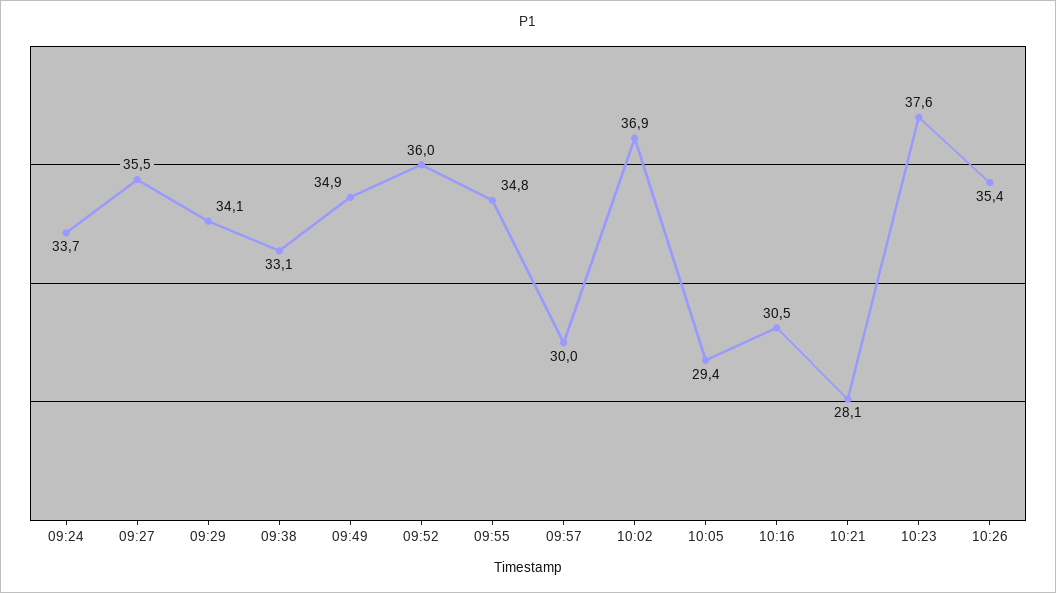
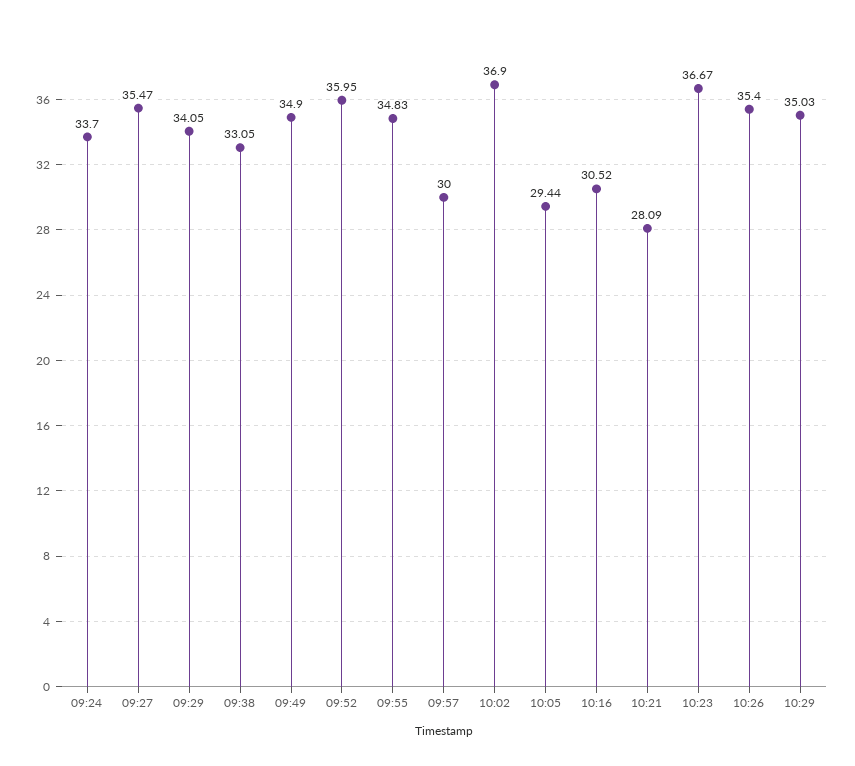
10:23: 37.6 -> 36.67
10:29: none -> 35.03

